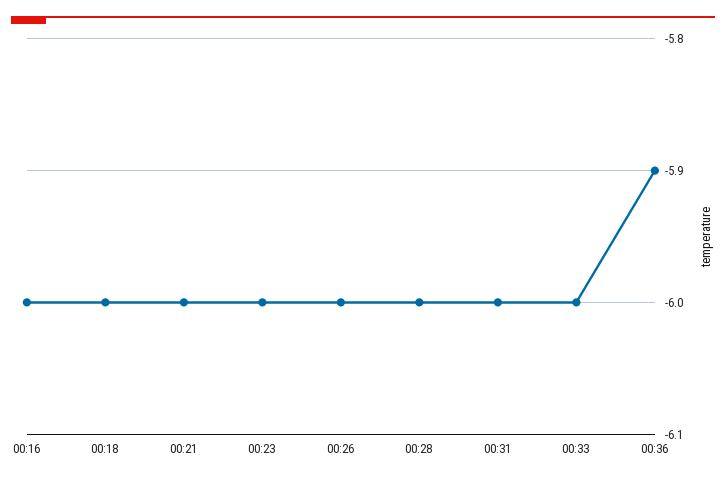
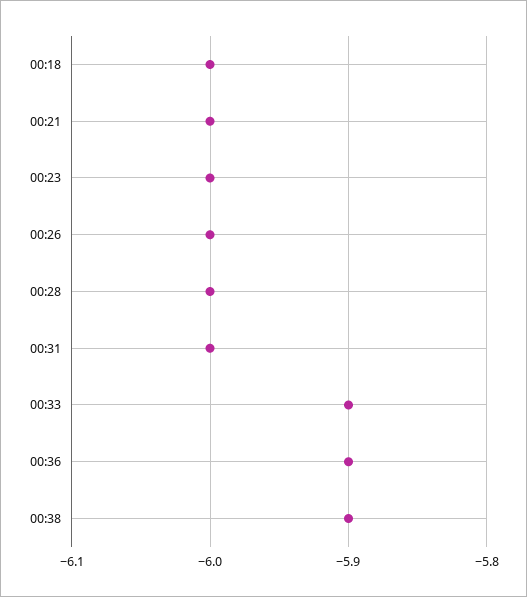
00:16: -6 -> none
00:33: -6 -> -5.9
00:38: none -> -5.9

